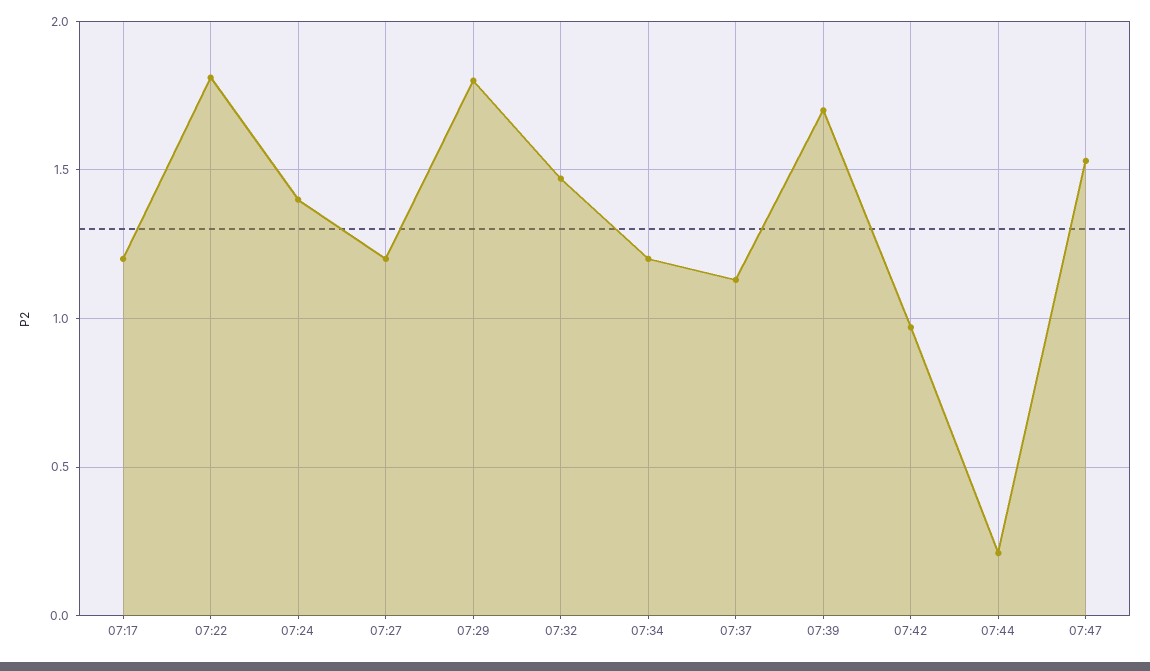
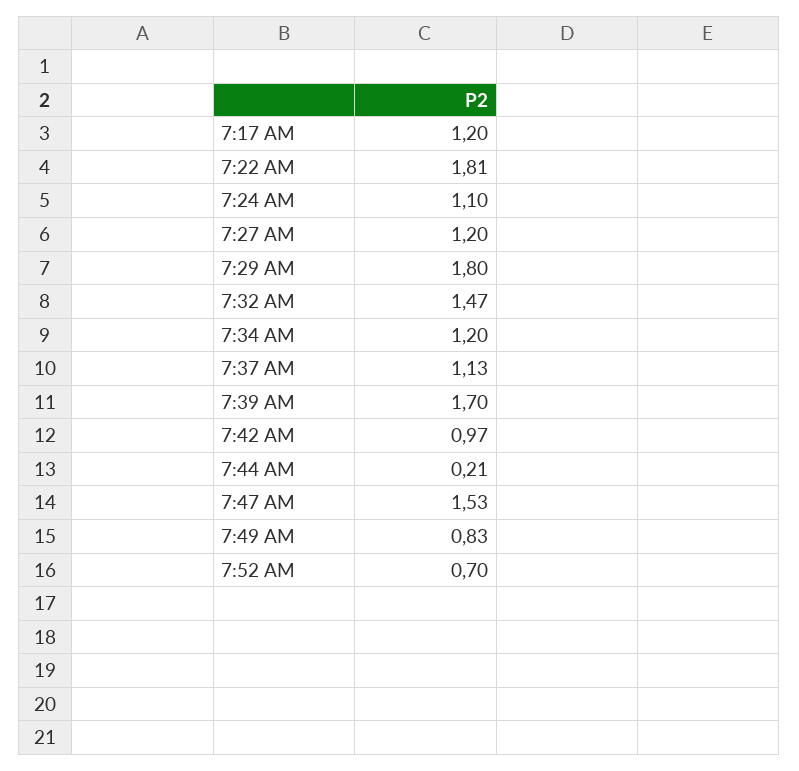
07:24: 1.4 -> 1.1
7:49 AM: none -> 0.83
7:52 AM: none -> 0.7

